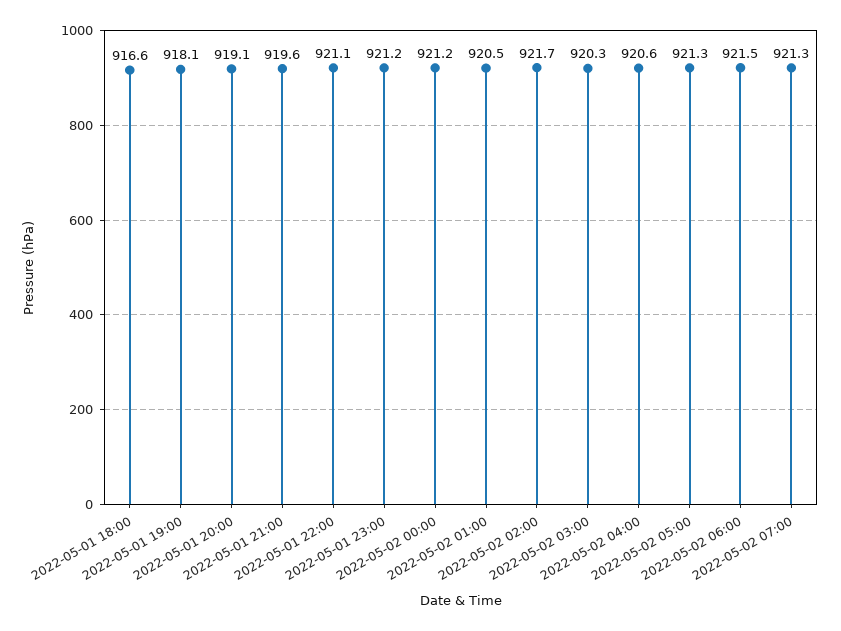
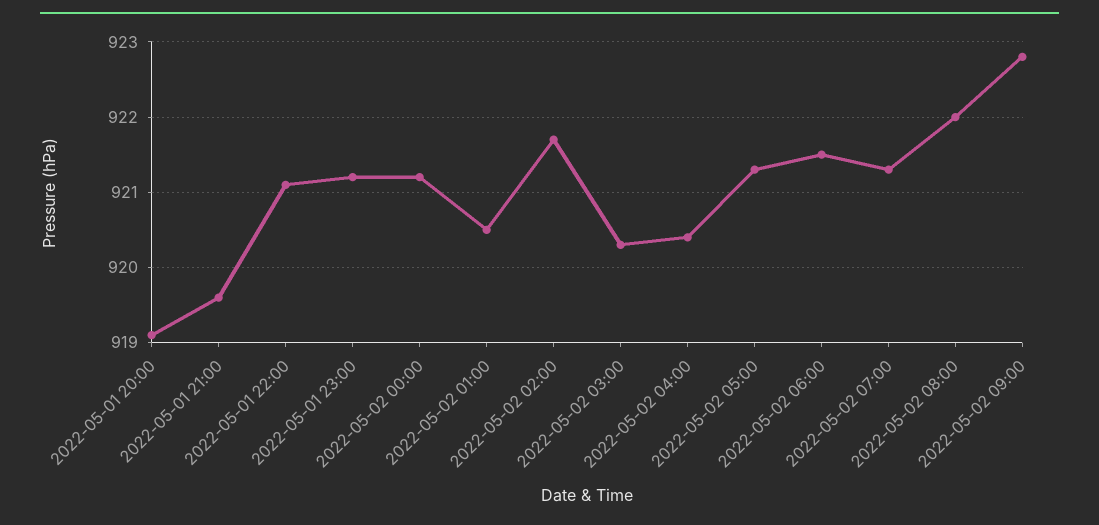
2022-05-01 18:00: 916.6 -> none
2022-05-01 19:00: 918.1 -> none
2022-05-02 04:00: 920.6 -> 920.4
2022-05-02 08:00: none -> 922
2022-05-02 09:00: none -> 922.8

